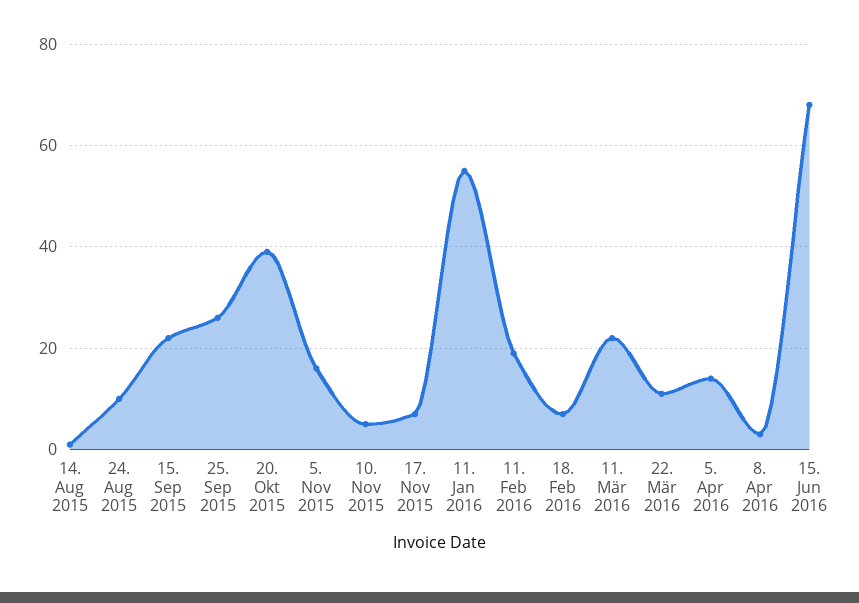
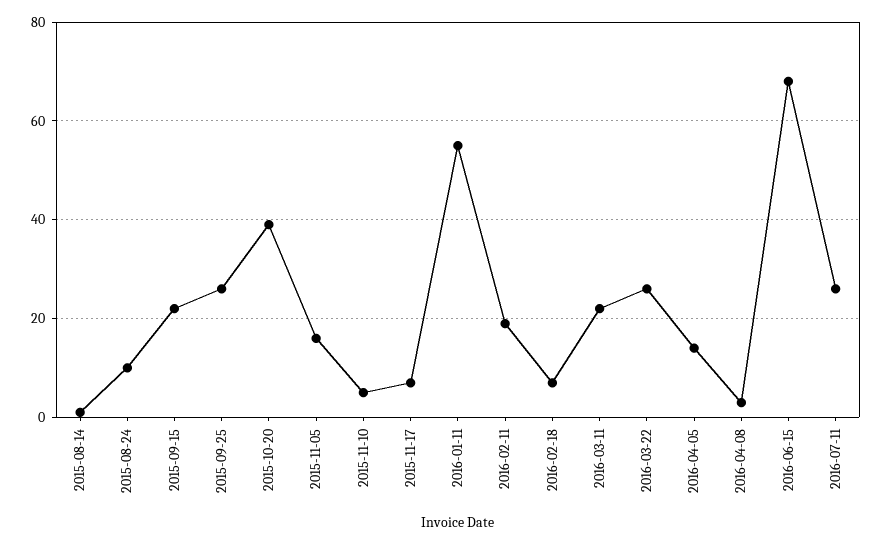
22. Mär 2016: 10 -> 25
2016-07-11: none -> 25

